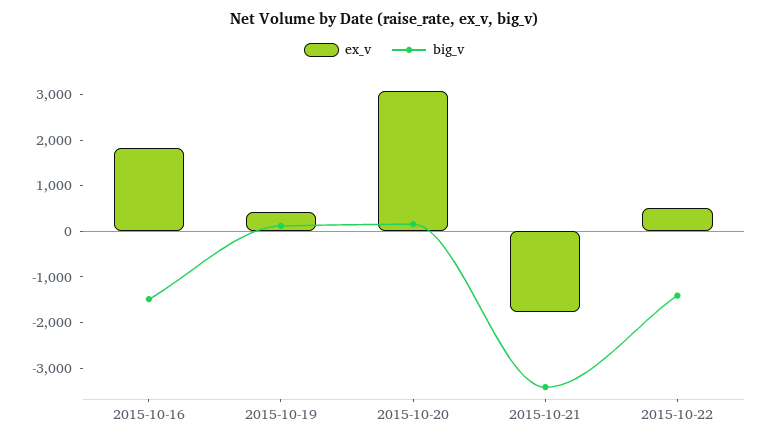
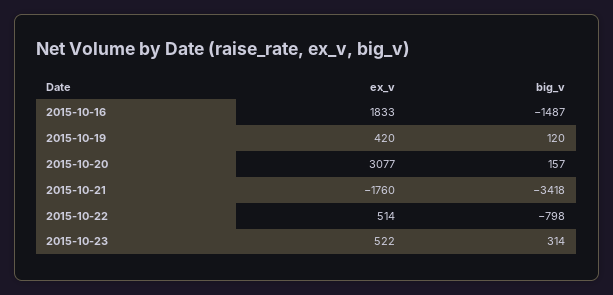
big_v, 2015-10-22: -1400 -> -798
ex_v, 2015-10-23: none -> 522
big_v, 2015-10-23: none -> 314

